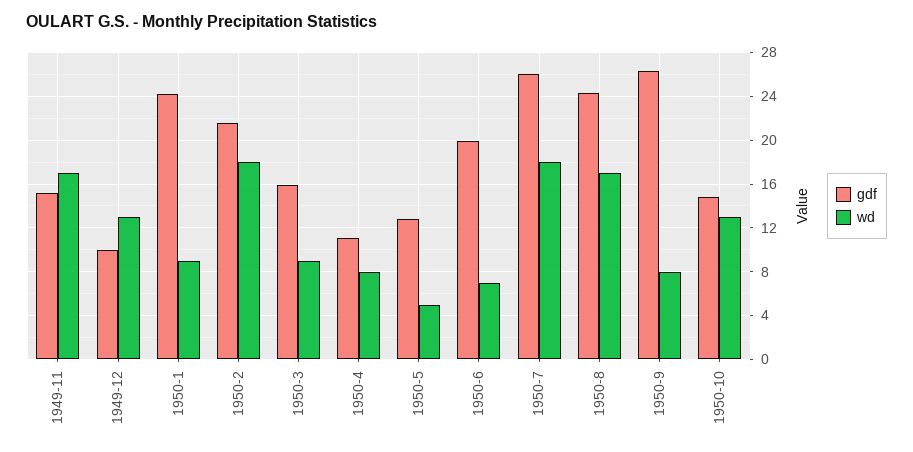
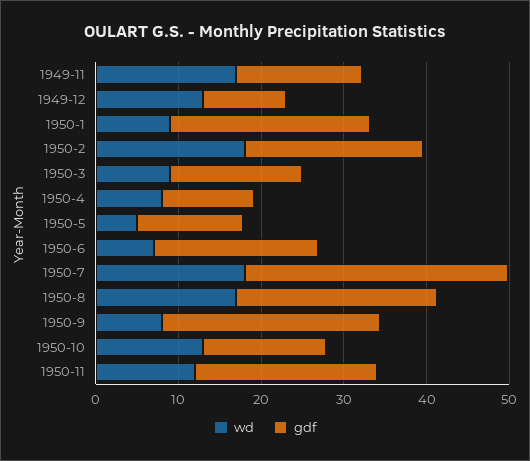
gdf, 1950-7: 26 -> 32
wd, 1950-11: none -> 12
gdf, 1950-11: none -> 22

